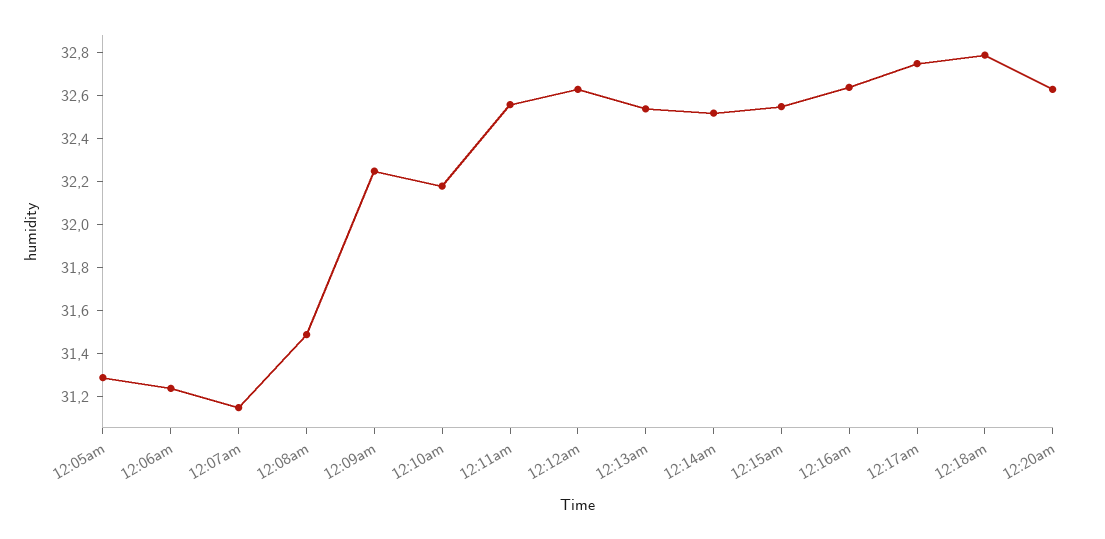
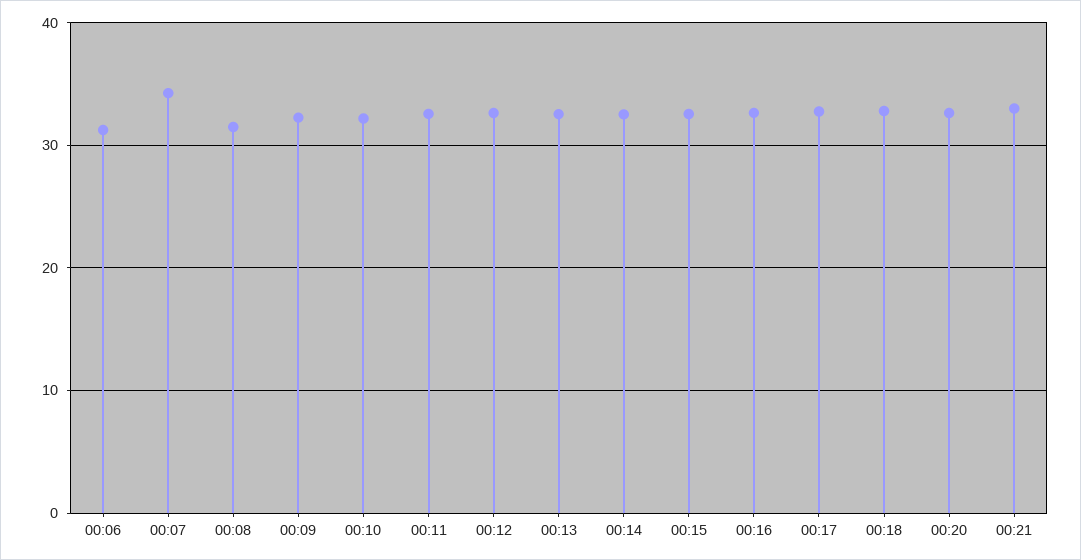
12:05am: 31.3 -> none
12:07am: 31.15 -> 34
00:21: none -> 33

